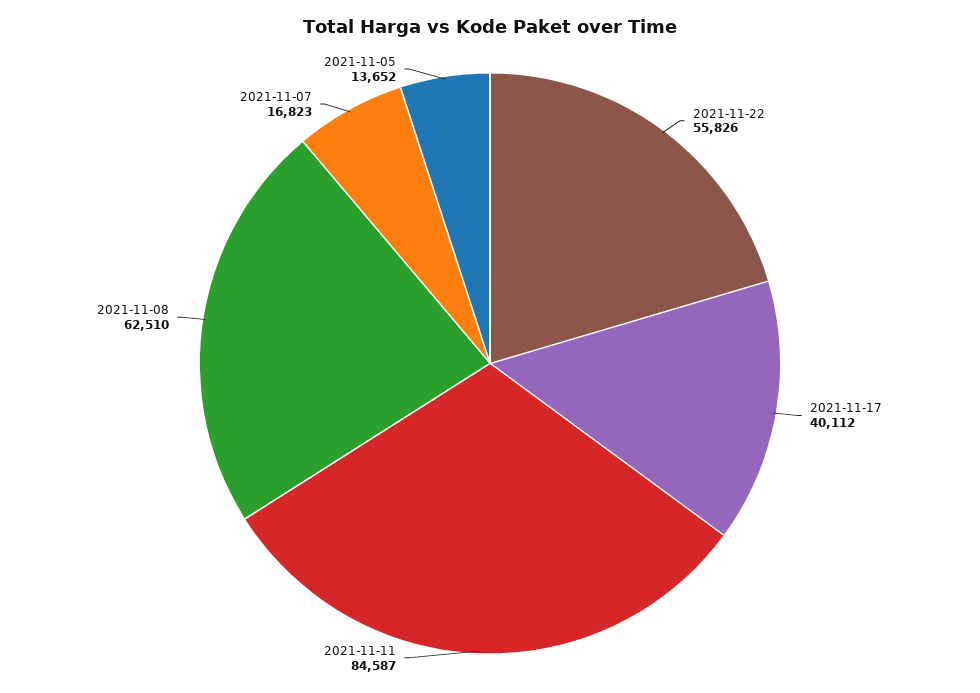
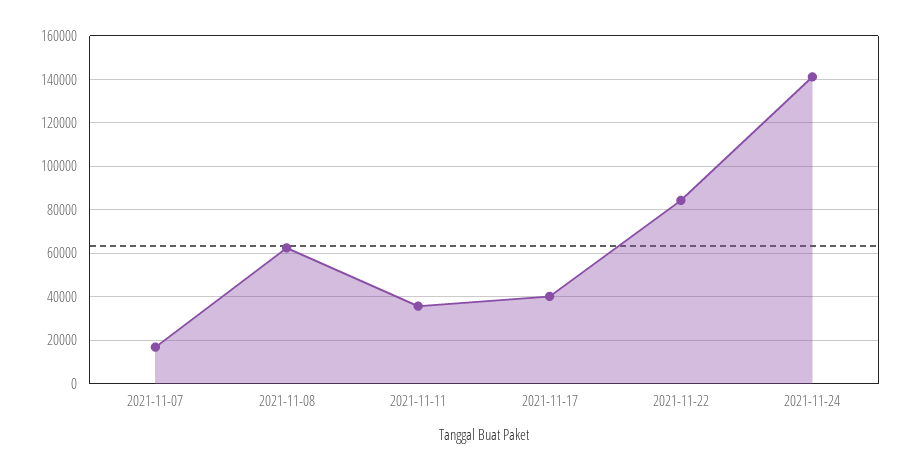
2021-11-22: 55826 -> 85000
2021-11-11: 84587 -> 35000
2021-11-05: 13652 -> none
2021-11-24: none -> 140000

